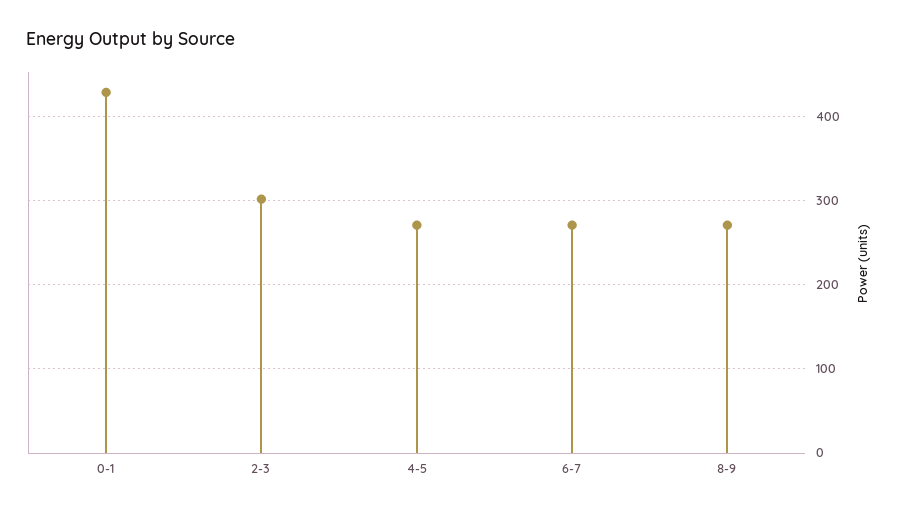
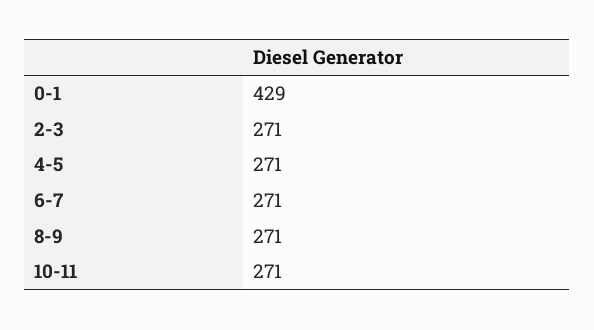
2-3: 300 -> 271
10-11: none -> 271

